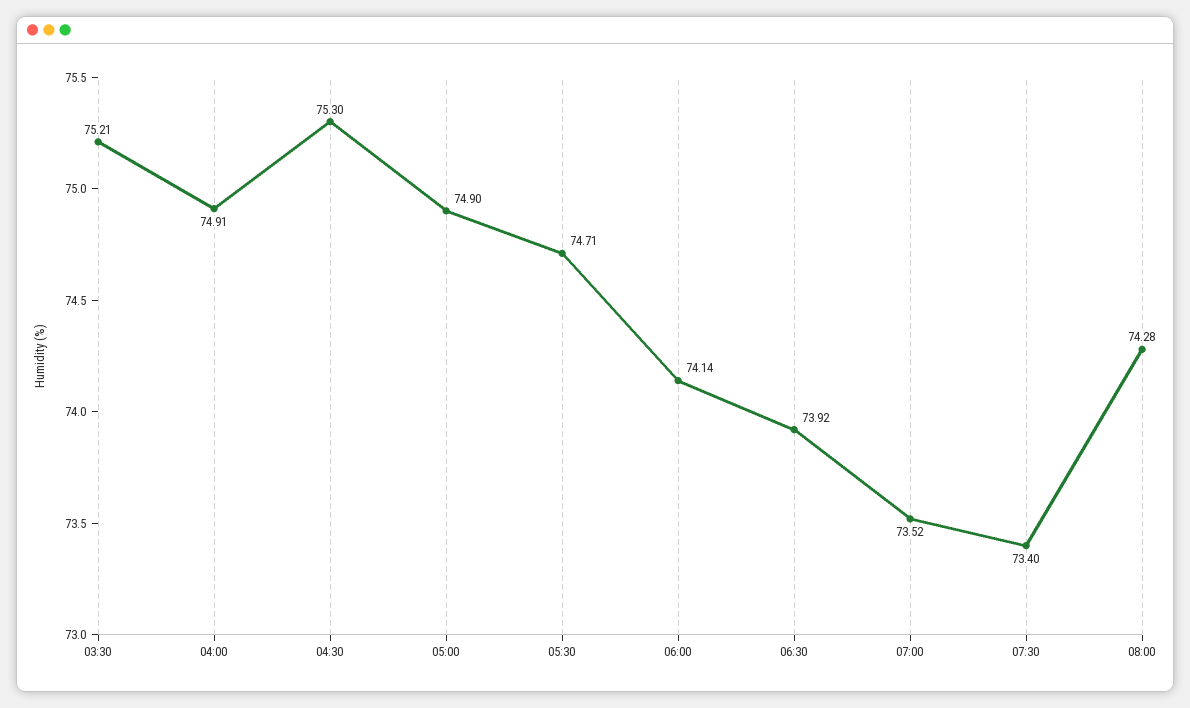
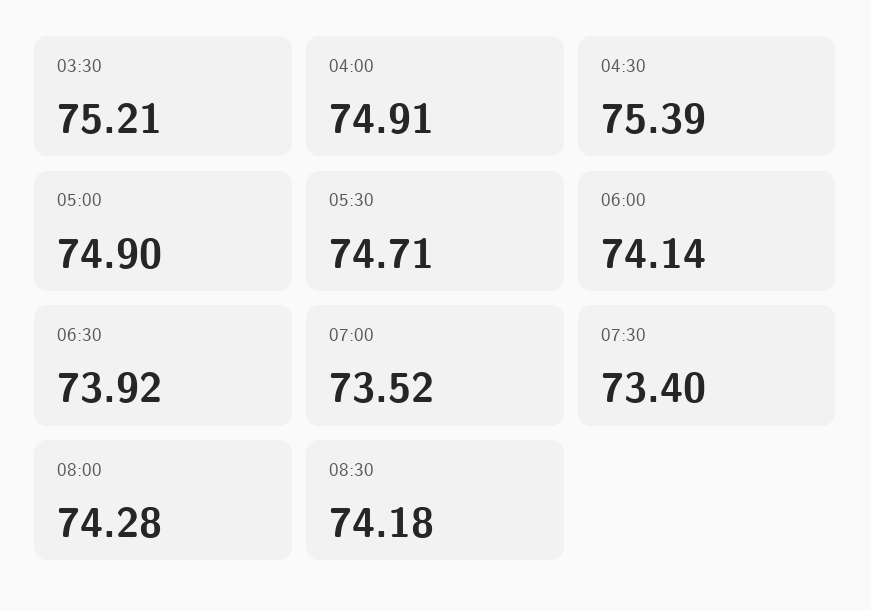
04:30: 75.3 -> 75.39
08:30: none -> 74.18

